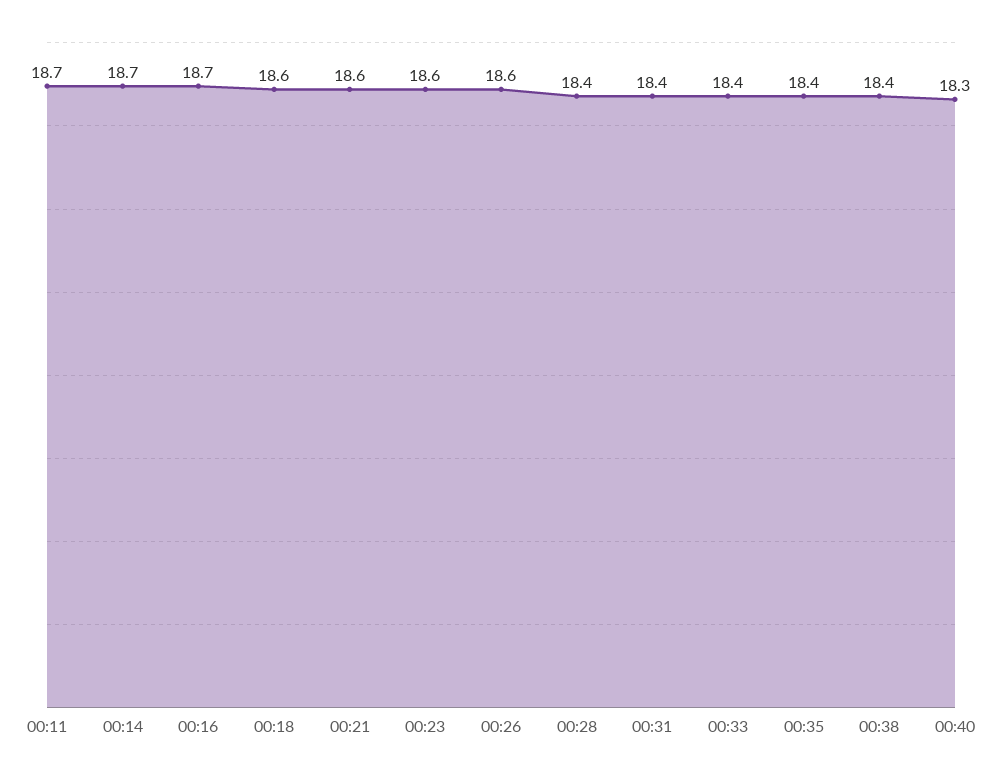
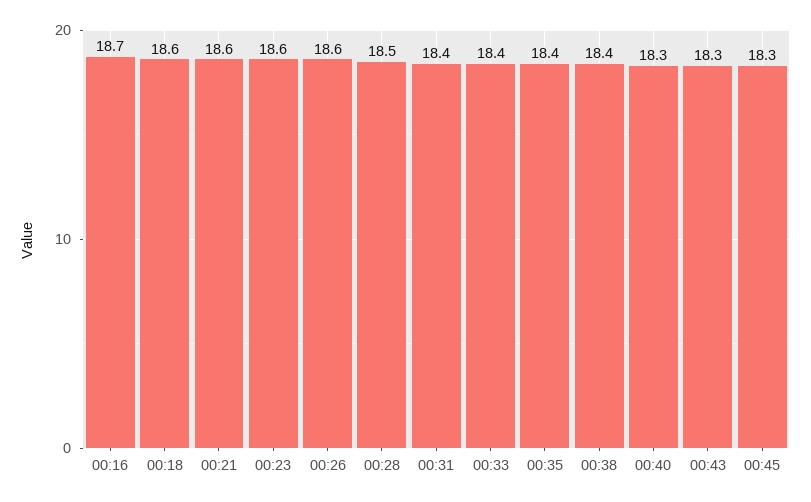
00:11: 18.7 -> none
00:14: 18.7 -> none
00:28: 18.4 -> 18.5
00:43: none -> 18.3
00:45: none -> 18.3

